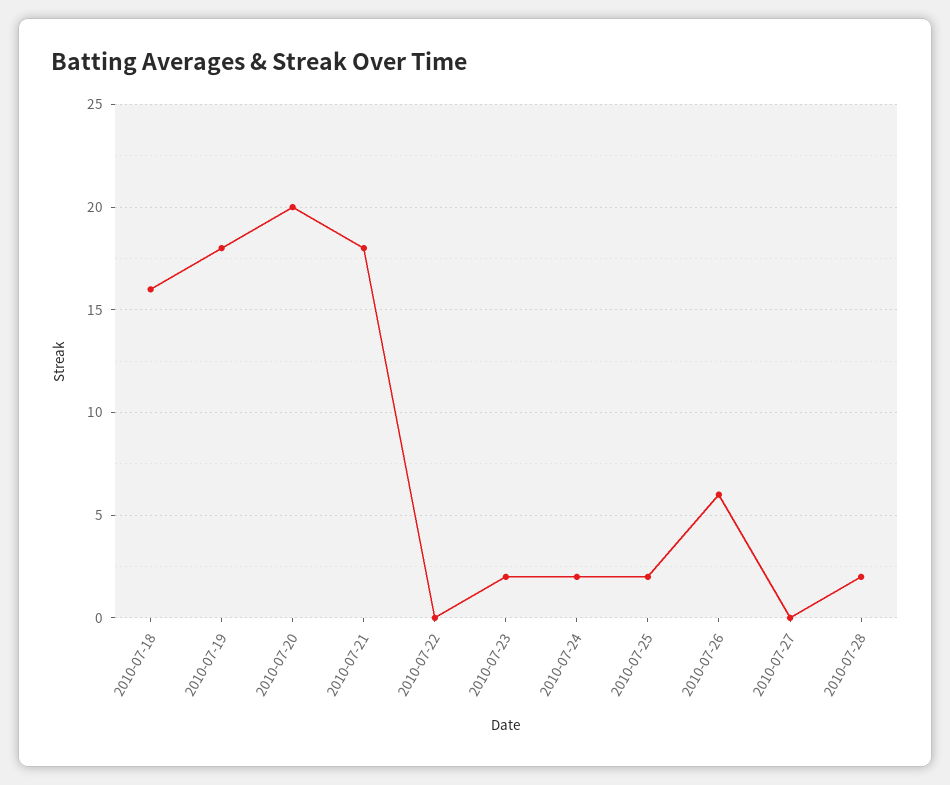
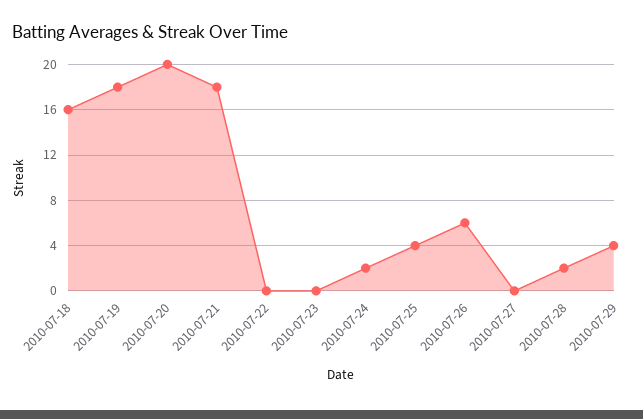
2010-07-23: 2 -> 0
2010-07-25: 2 -> 4
2010-07-29: none -> 4

